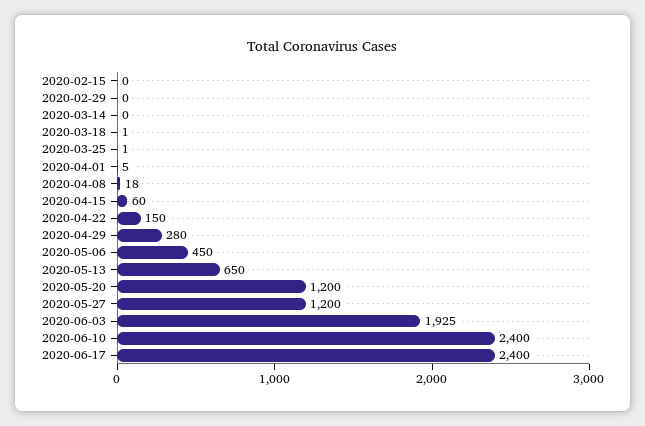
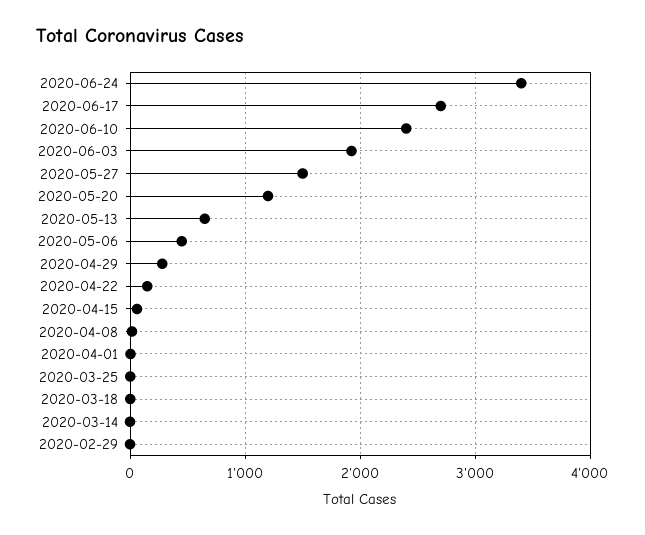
2020-02-15: 0 -> none
2020-05-27: 1200 -> 1500
2020-06-17: 2400 -> 2700
2020-06-24: none -> 3400

